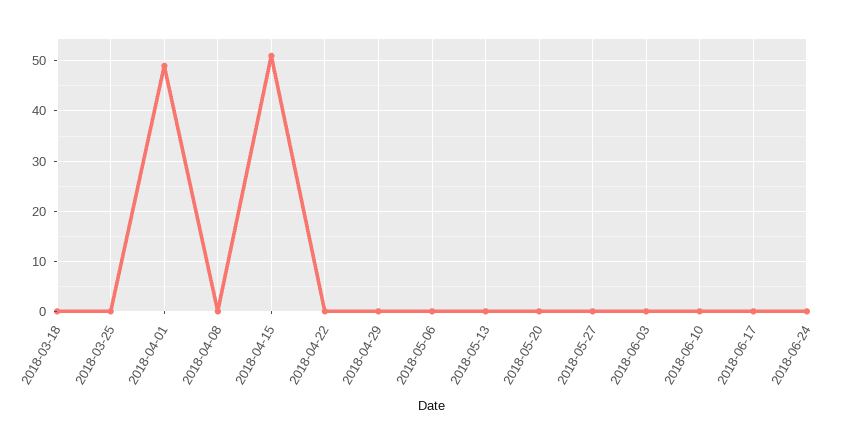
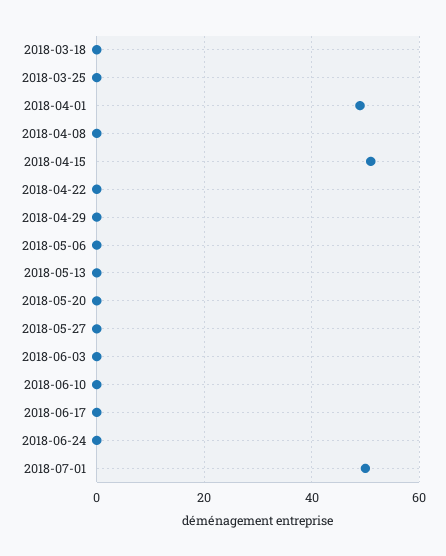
2018-07-01: none -> 50

